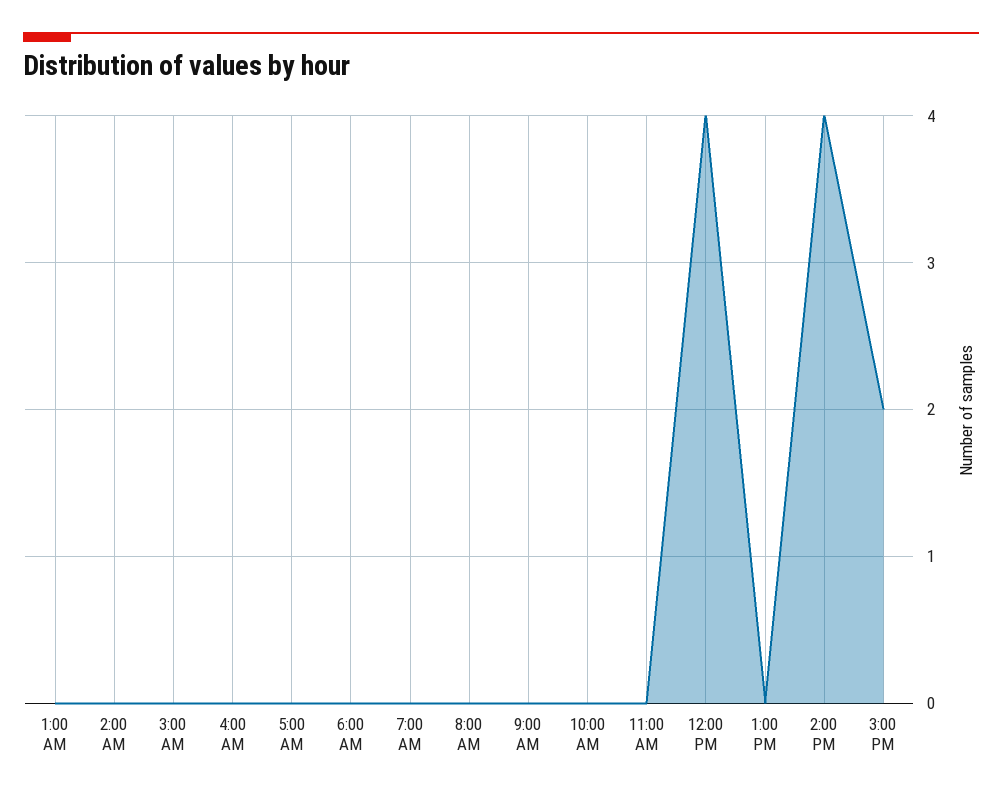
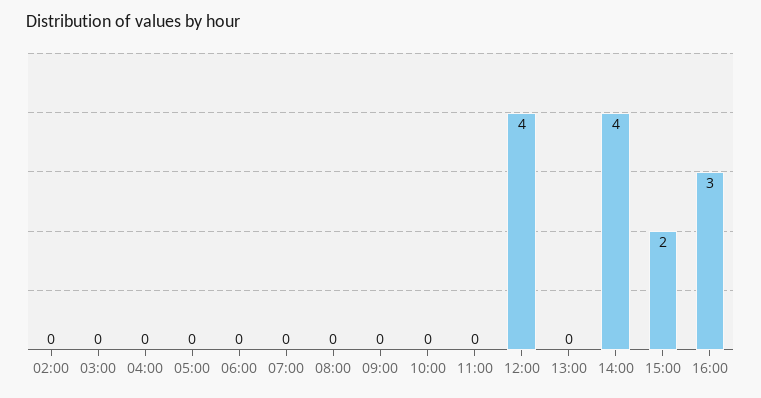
1:00 AM: 0 -> none
16:00: none -> 3

